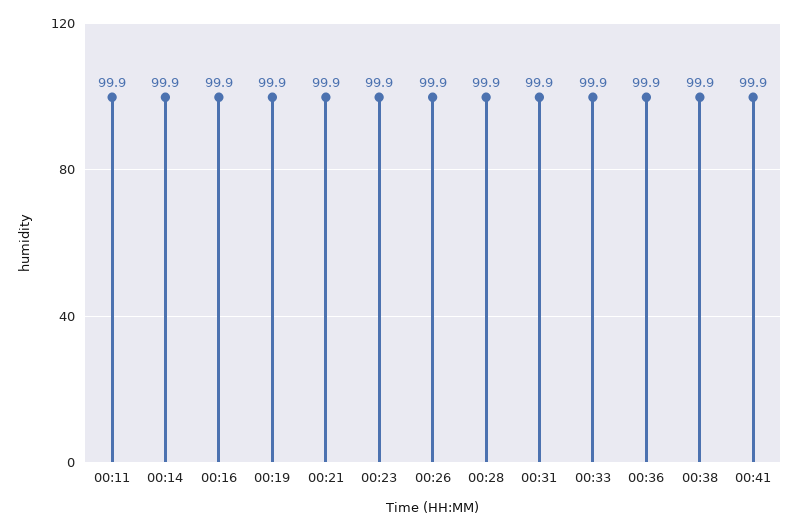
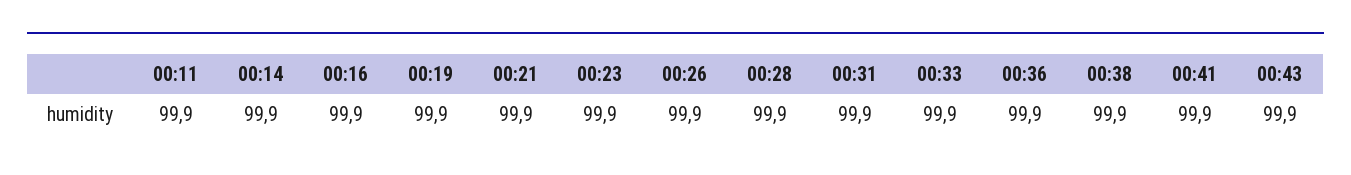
00:43: none -> 99.9

